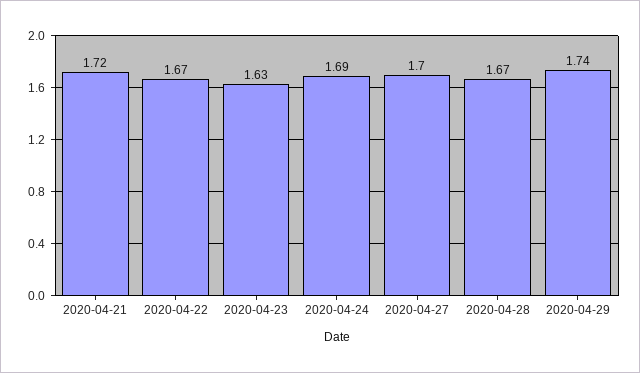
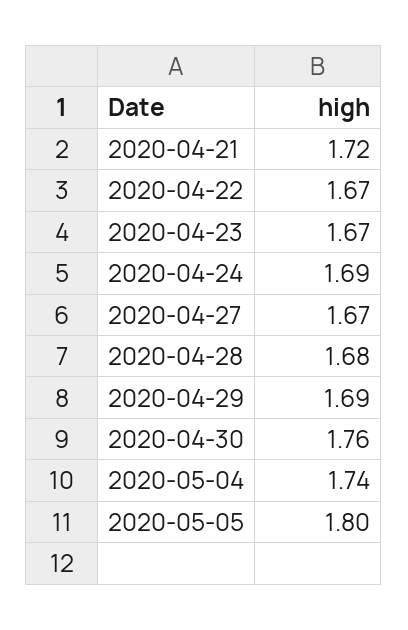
2020-04-23: 1.63 -> 1.67
2020-04-27: 1.7 -> 1.67
2020-04-28: 1.67 -> 1.68
2020-04-29: 1.74 -> 1.69
2020-04-30: none -> 1.76
2020-05-04: none -> 1.74
2020-05-05: none -> 1.8

